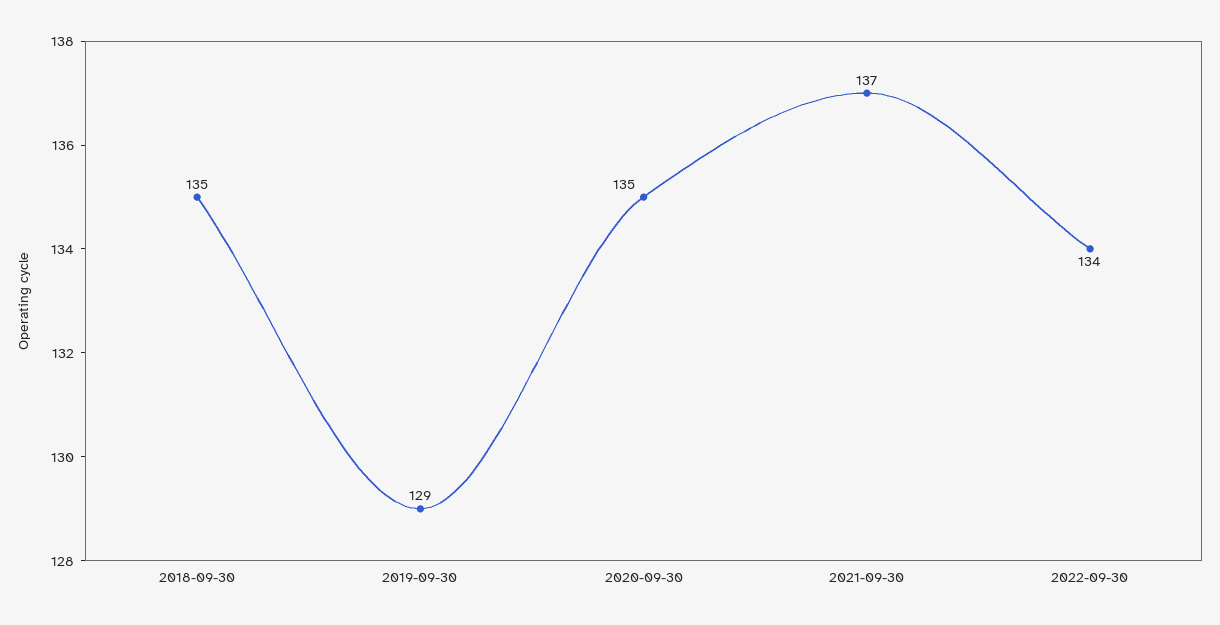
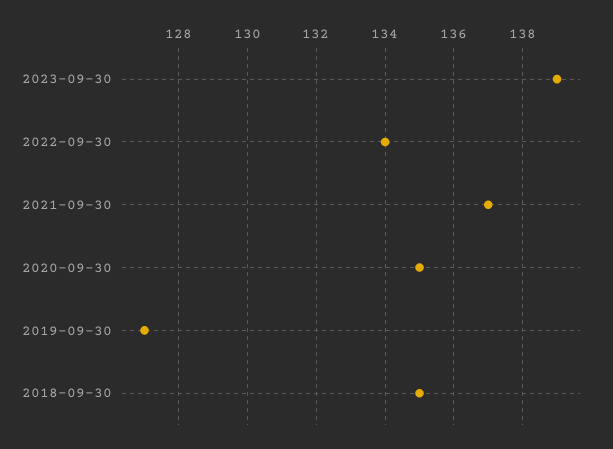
2019-09-30: 129 -> 127
2023-09-30: none -> 139

